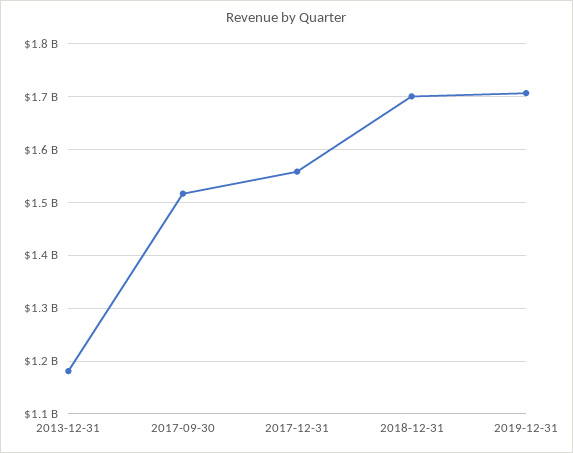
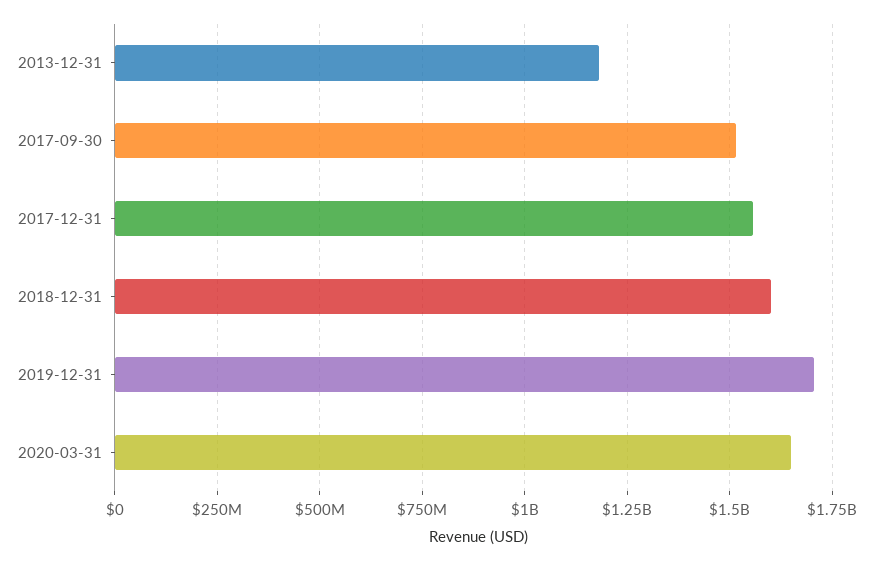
2018-12-31: 1700000000 -> 1600000000
2020-03-31: none -> 1650000000

